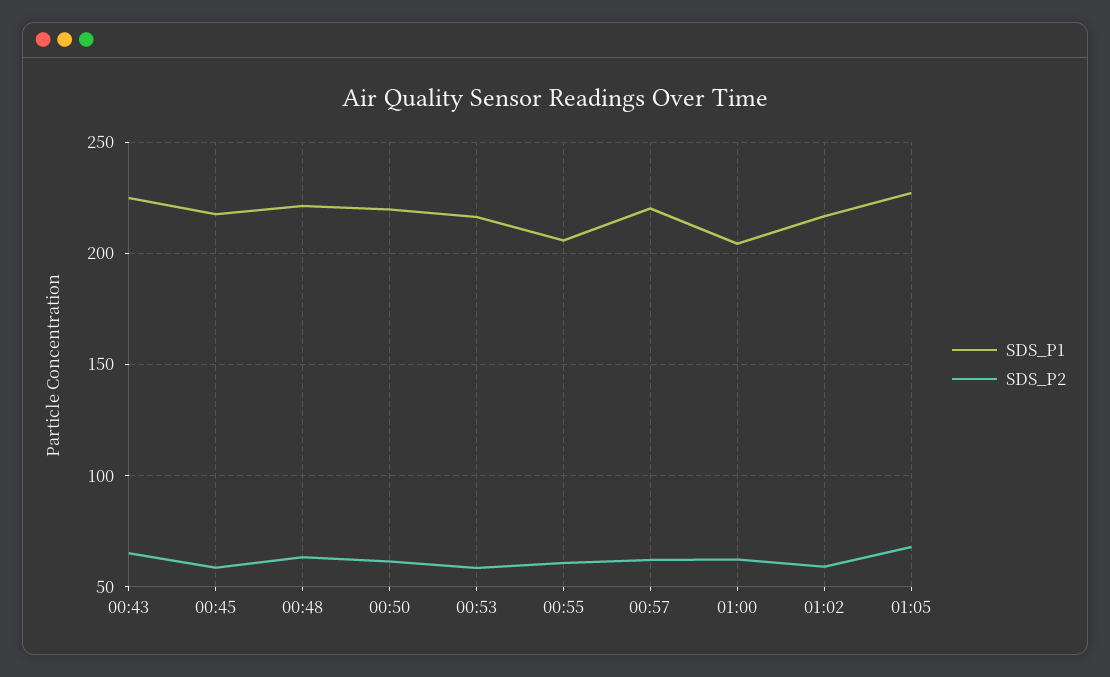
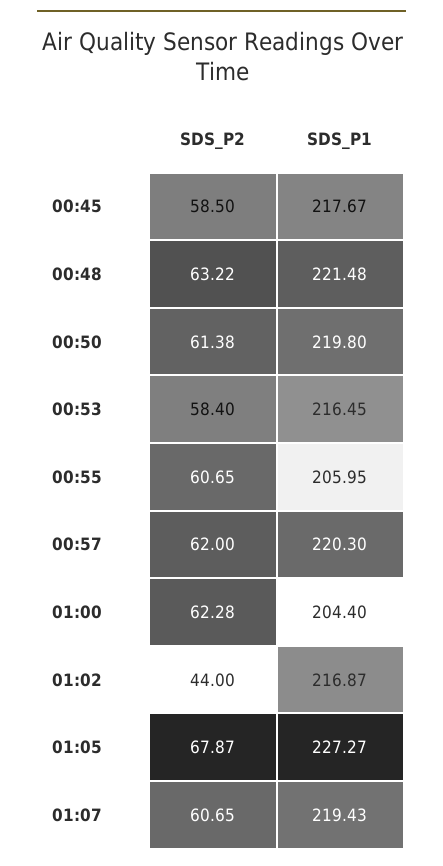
SDS_P1, 00:43: 225 -> none
SDS_P2, 00:43: 65 -> none
SDS_P2, 01:02: 60 -> 44
SDS_P2, 01:07: none -> 60.65
SDS_P1, 01:07: none -> 219.43

